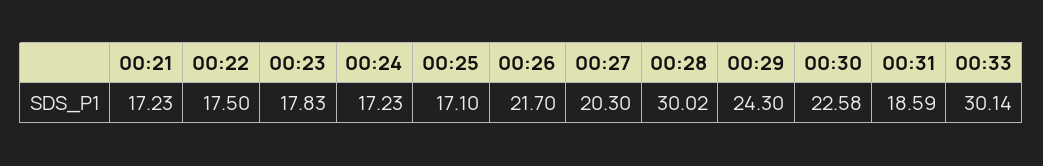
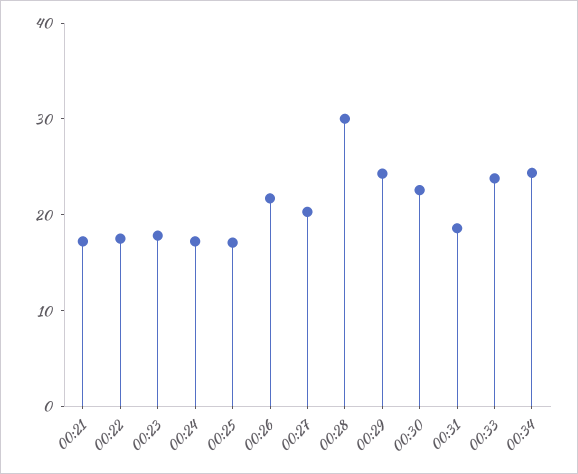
00:33: 30.14 -> 24
00:34: none -> 24

